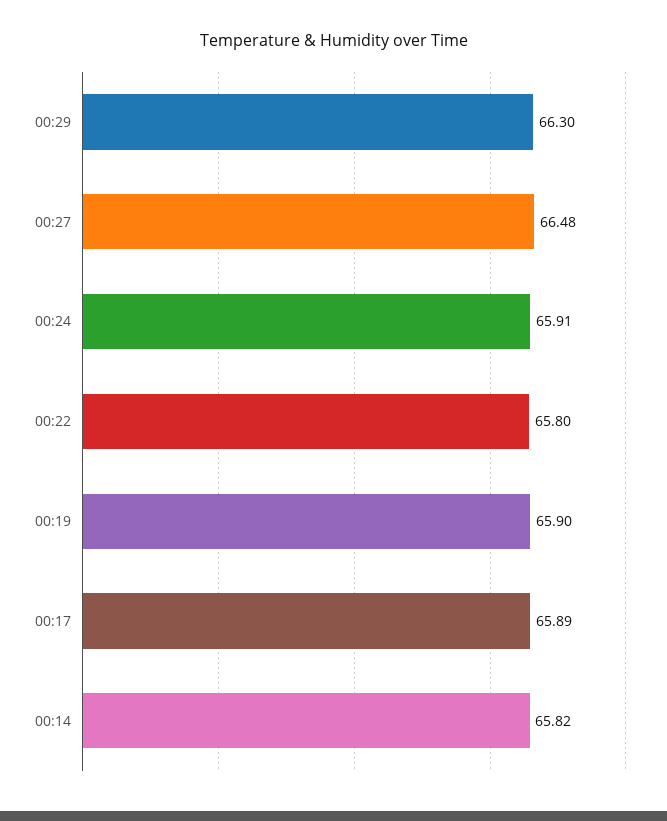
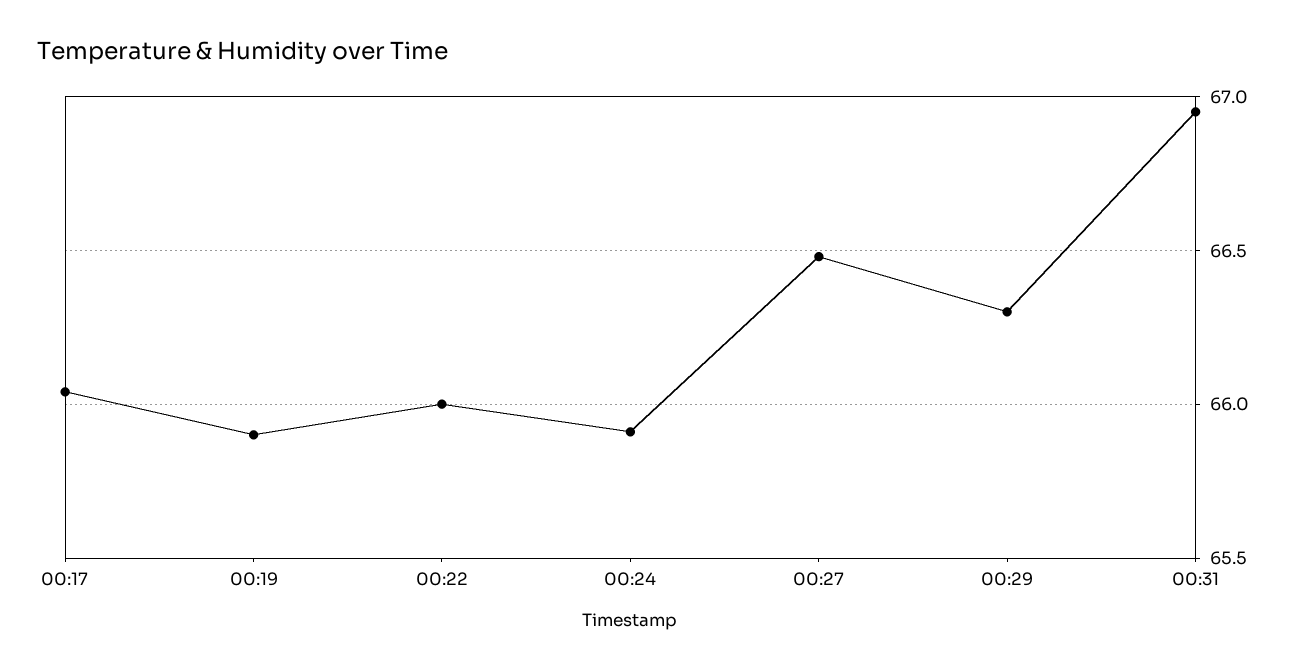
00:22: 65.8 -> 66
00:17: 65.89 -> 66.05
00:14: 65.82 -> none
00:31: none -> 66.95

